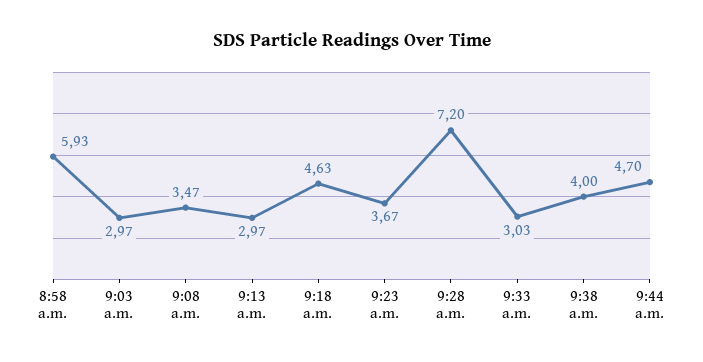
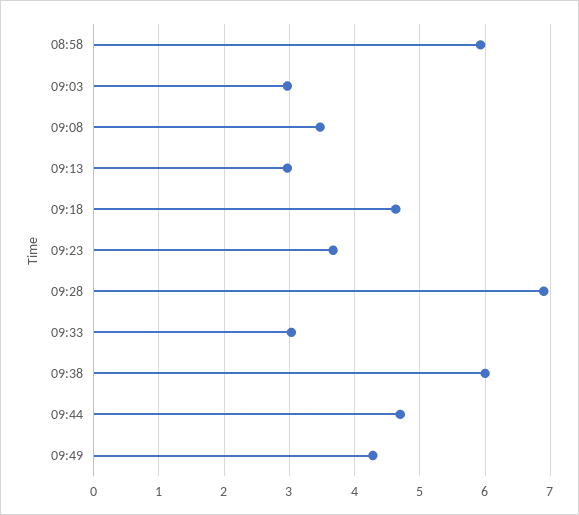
9:28 a.m.: 7.2 -> 6.9
9:38 a.m.: 4 -> 6
09:49: none -> 4.3

